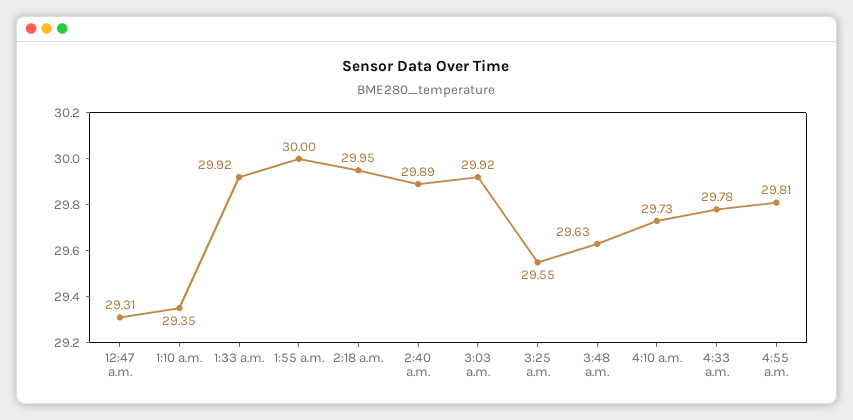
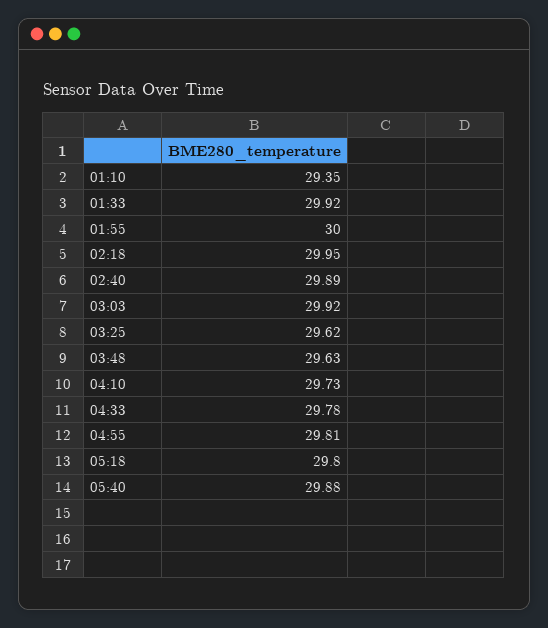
12:47 a.m.: 29.31 -> none
3:25 a.m.: 29.55 -> 29.62
05:18: none -> 29.8
05:40: none -> 29.88

